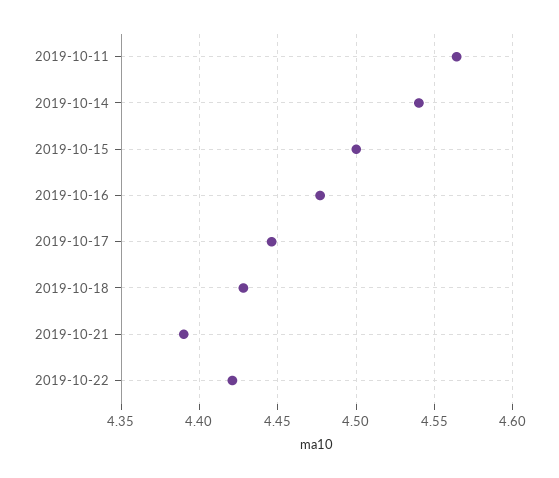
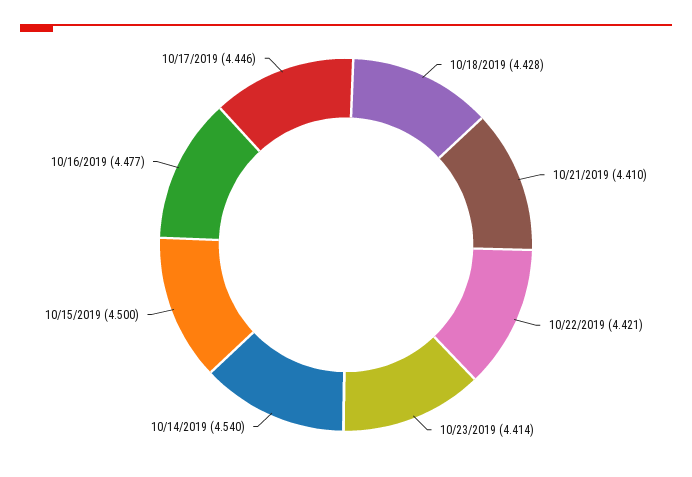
2019-10-11: 4.565 -> none
2019-10-21: 4.39 -> 4.41
10/23/2019: none -> 4.414

